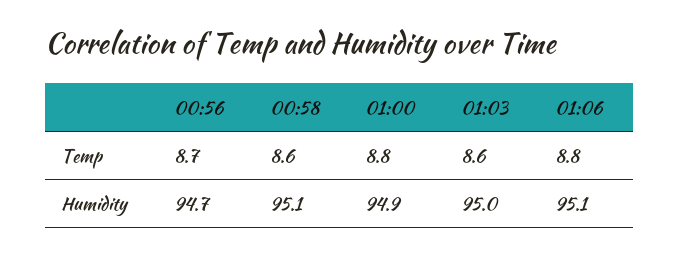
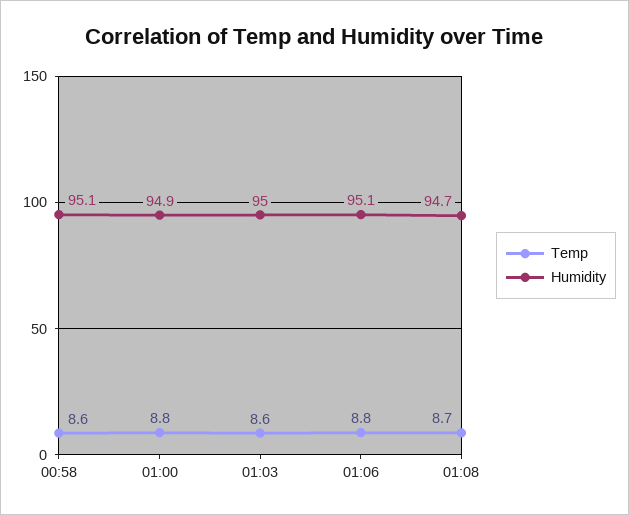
Temp, 00:56: 8.7 -> none
Humidity, 00:56: 94.7 -> none
Temp, 01:08: none -> 8.7
Humidity, 01:08: none -> 94.7

